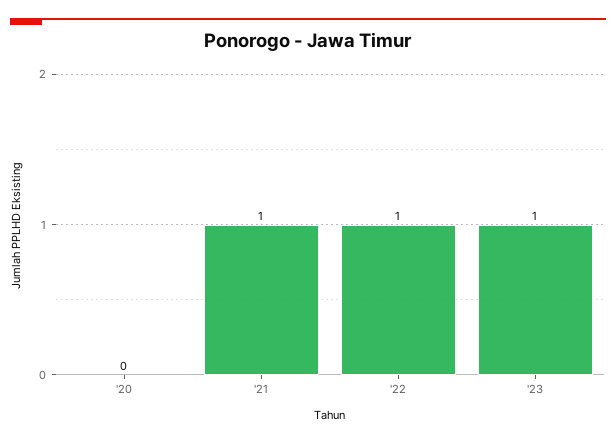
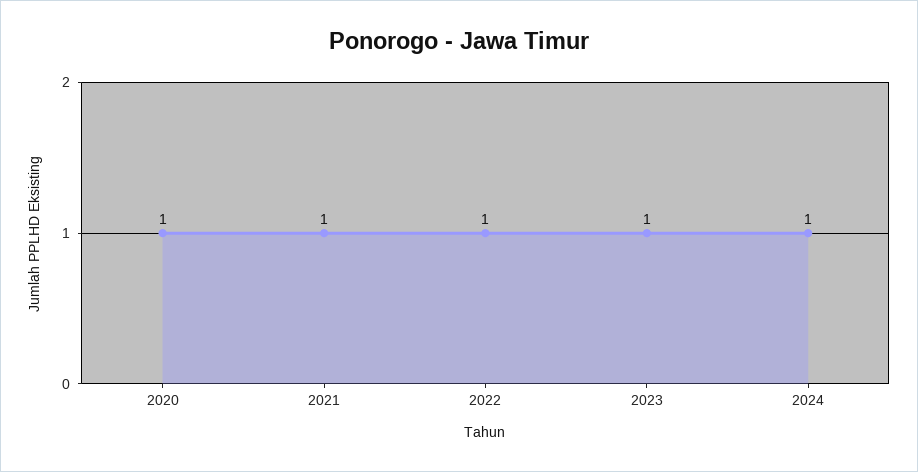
'20: 0 -> 1
2024: none -> 1

